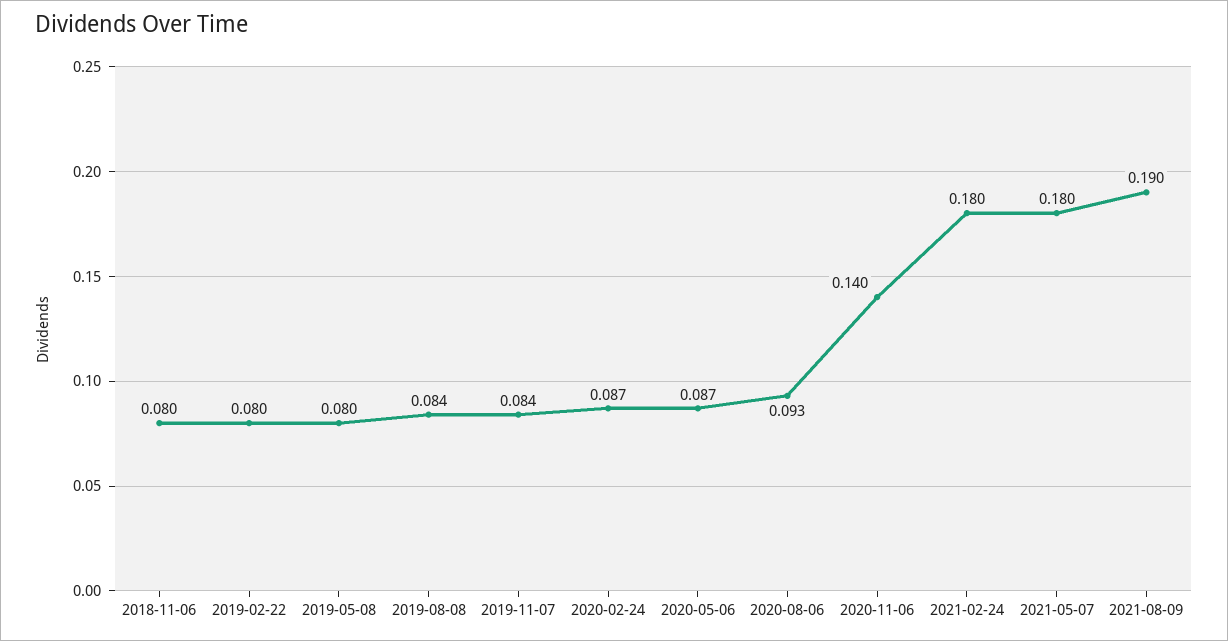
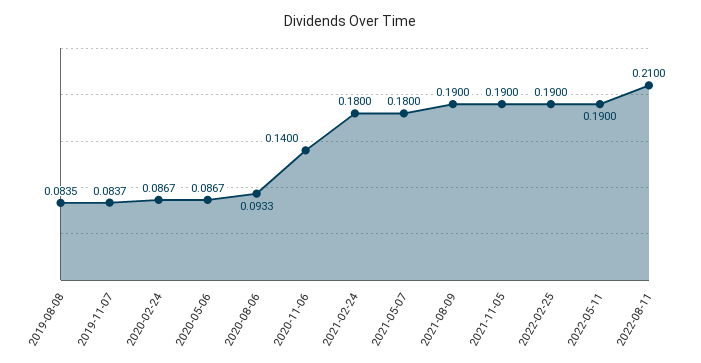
2018-11-06: 0.08 -> none
2019-02-22: 0.08 -> none
2019-05-08: 0.08 -> none
2021-11-05: none -> 0.19
2022-02-25: none -> 0.19
2022-05-11: none -> 0.19
2022-08-11: none -> 0.21

